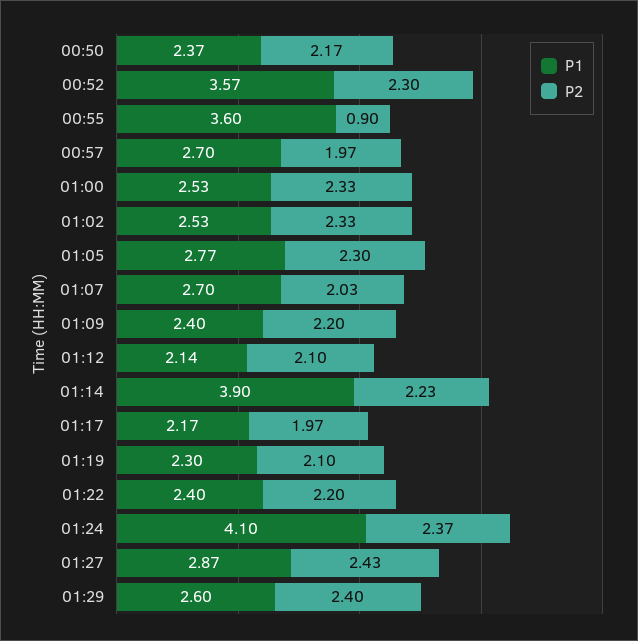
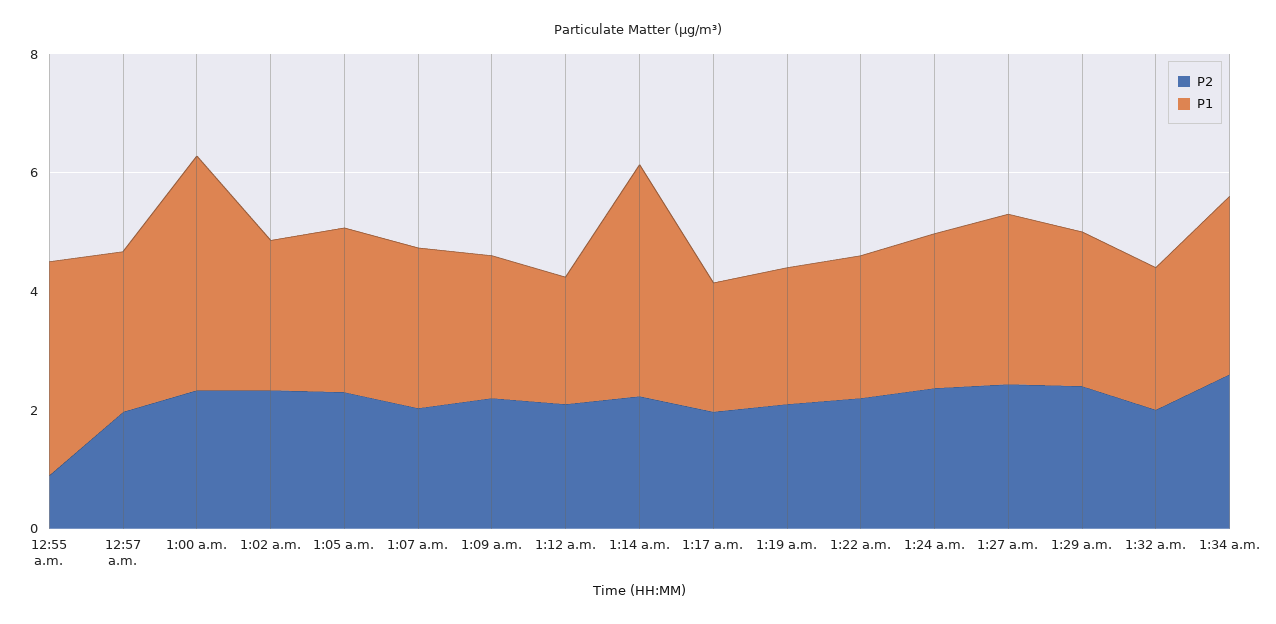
P1, 00:50: 2.37 -> none
P2, 00:50: 2.17 -> none
P1, 00:52: 3.57 -> none
P2, 00:52: 2.3 -> none
P1, 01:00: 2.53 -> 4
P1, 01:24: 4.1 -> 2.5
P2, 1:32 a.m.: none -> 2
P1, 1:32 a.m.: none -> 2.5
P2, 1:34 a.m.: none -> 2.5
P1, 1:34 a.m.: none -> 3

